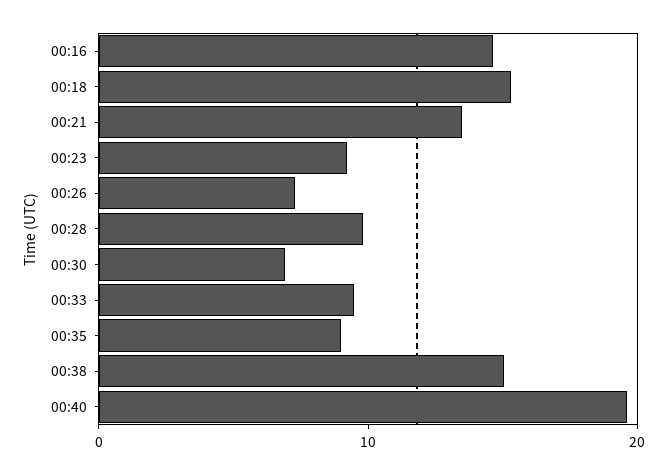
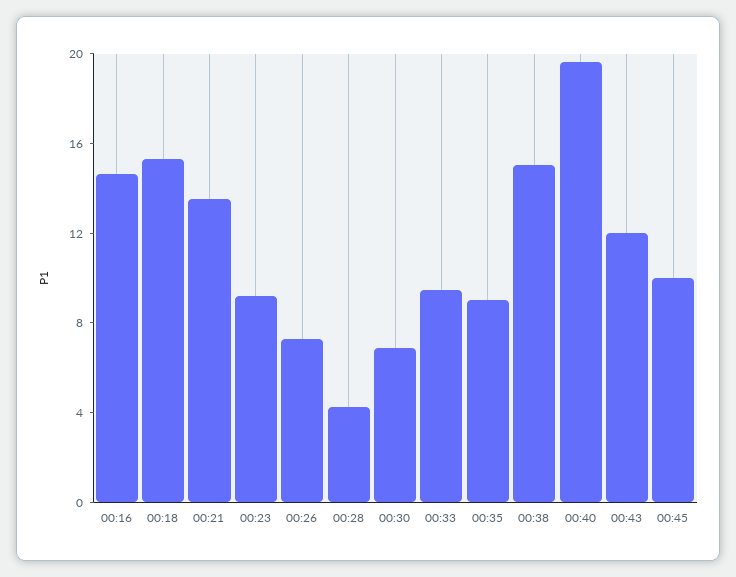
00:28: 10 -> 4
00:43: none -> 12
00:45: none -> 10

